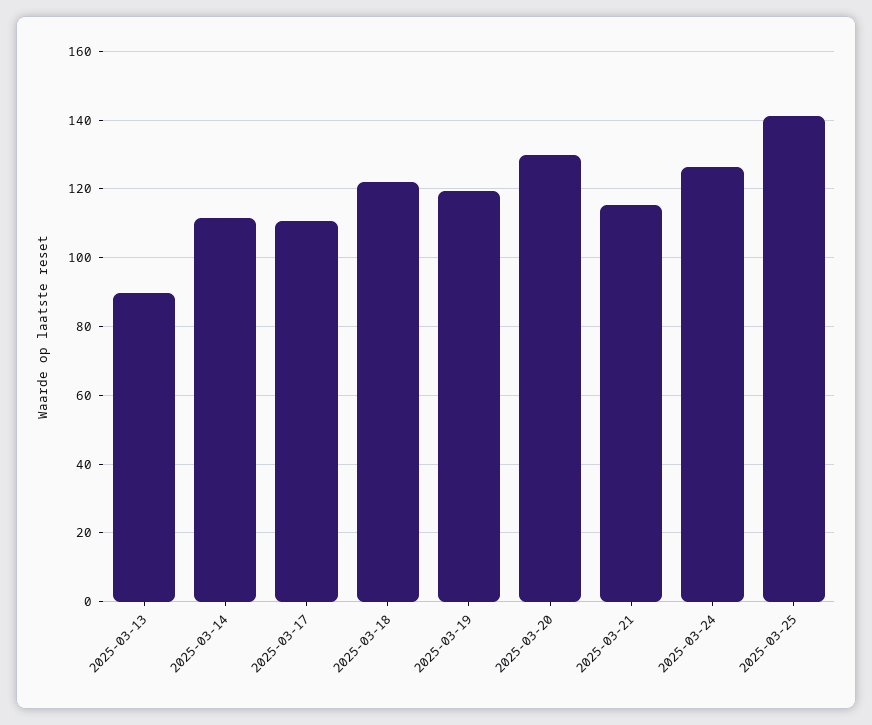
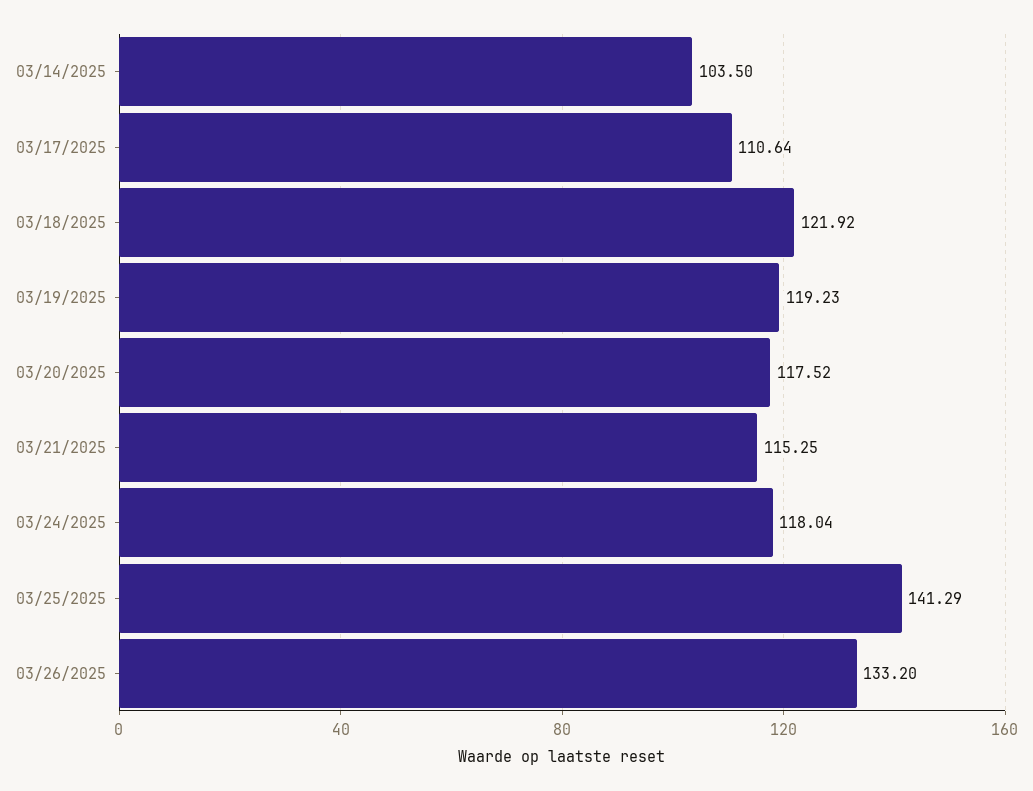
2025-03-13: 90 -> none
2025-03-14: 112 -> 103.5
2025-03-20: 130 -> 117.52
2025-03-24: 126 -> 118.04
03/26/2025: none -> 133.2

